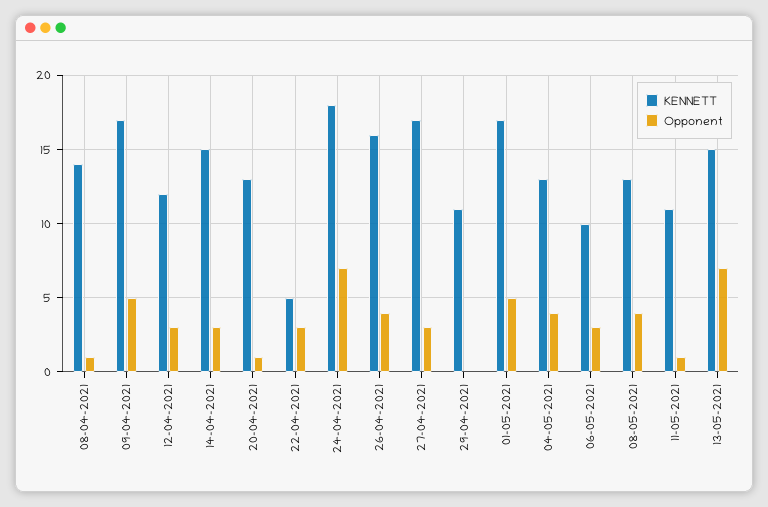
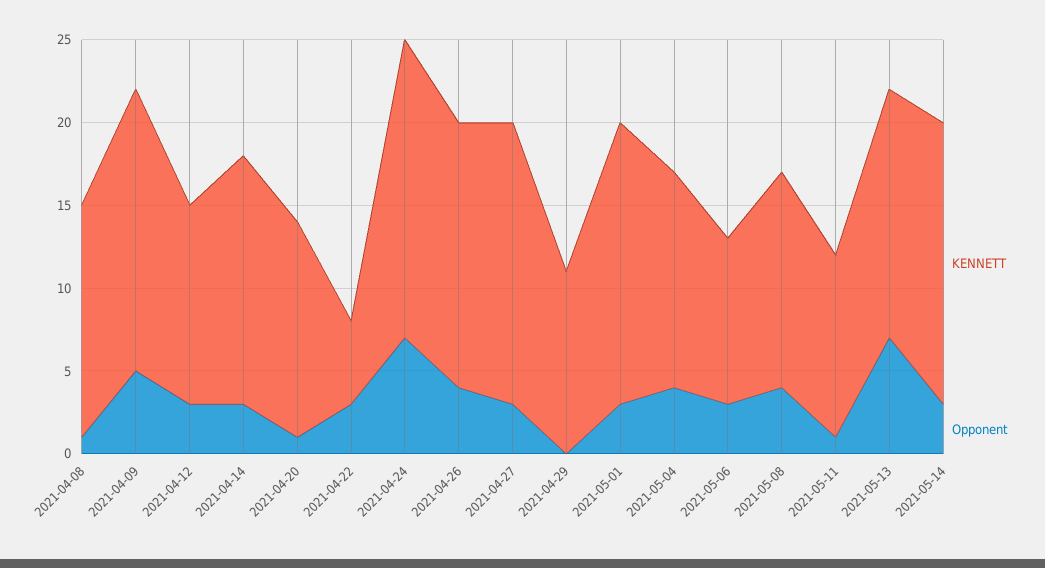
Opponent, 01-05-2021: 5 -> 3
KENNETT, 2021-05-14: none -> 17
Opponent, 2021-05-14: none -> 3

